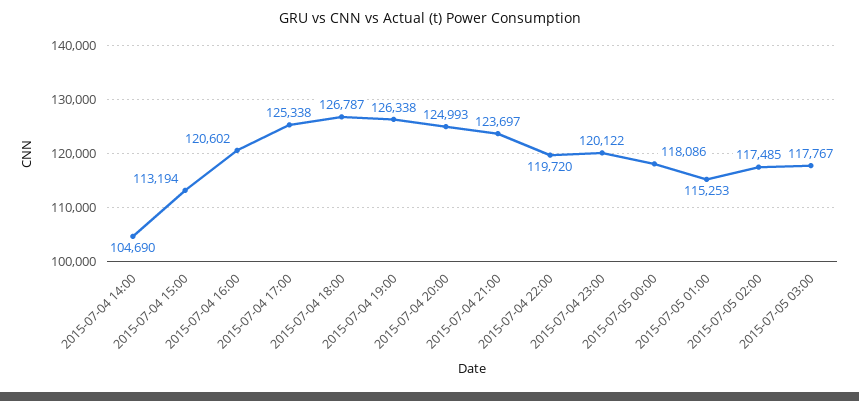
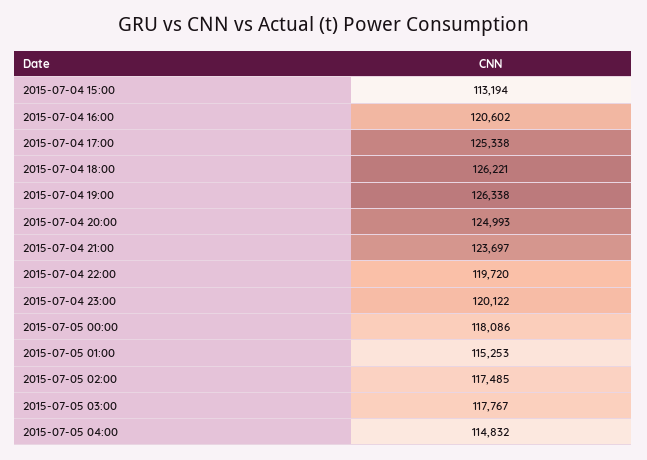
2015-07-04 14:00: 104690 -> none
2015-07-04 18:00: 126787 -> 126221
2015-07-05 04:00: none -> 114832

